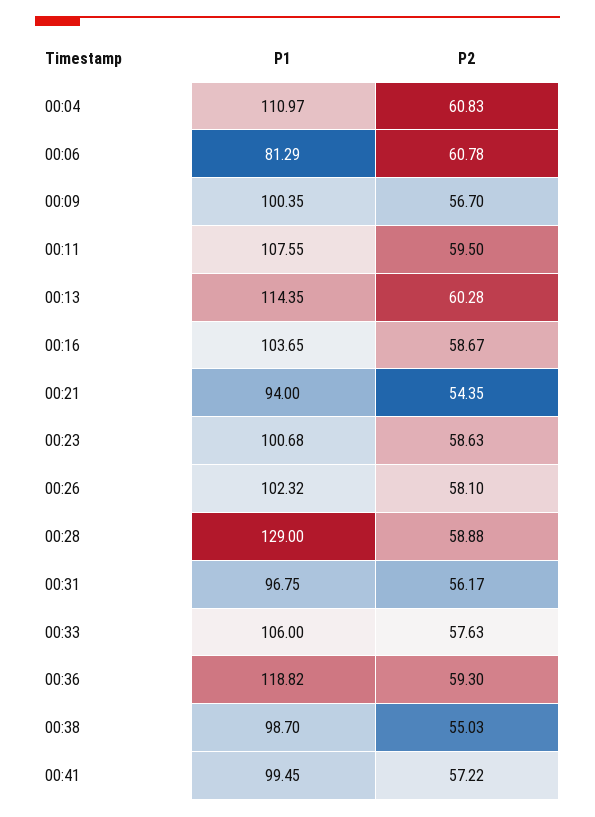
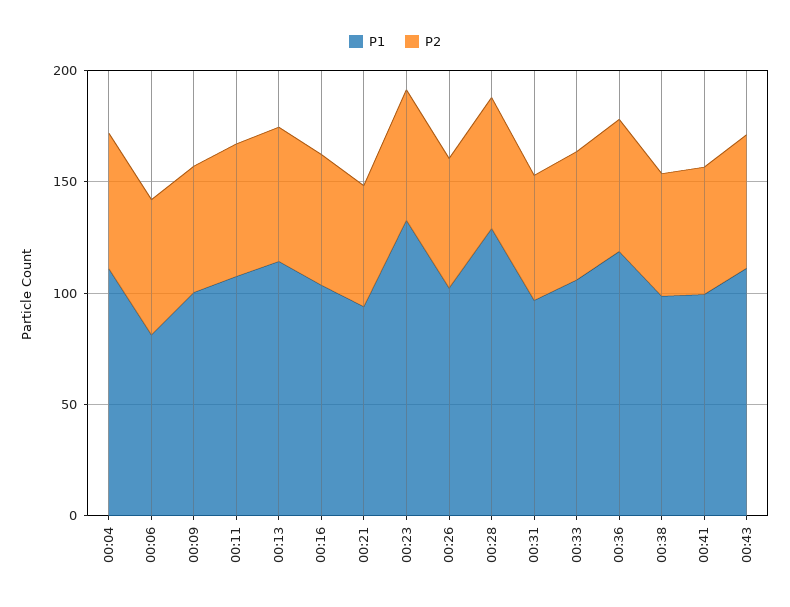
P1, 00:23: 100.68 -> 130
P1, 00:43: none -> 110
P2, 00:43: none -> 60

